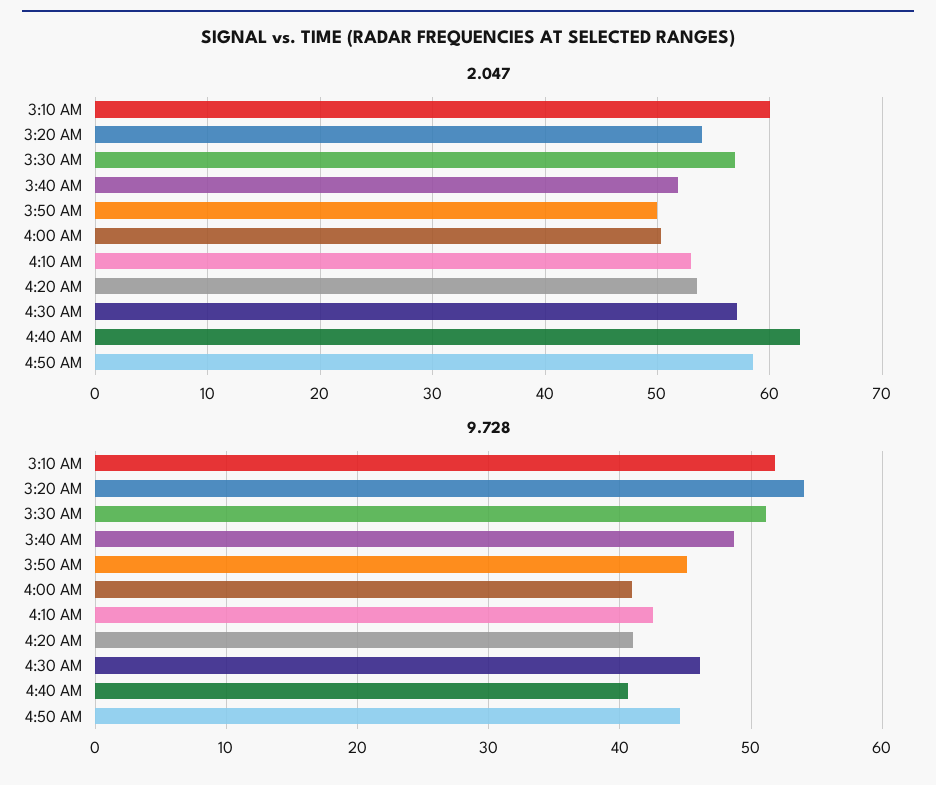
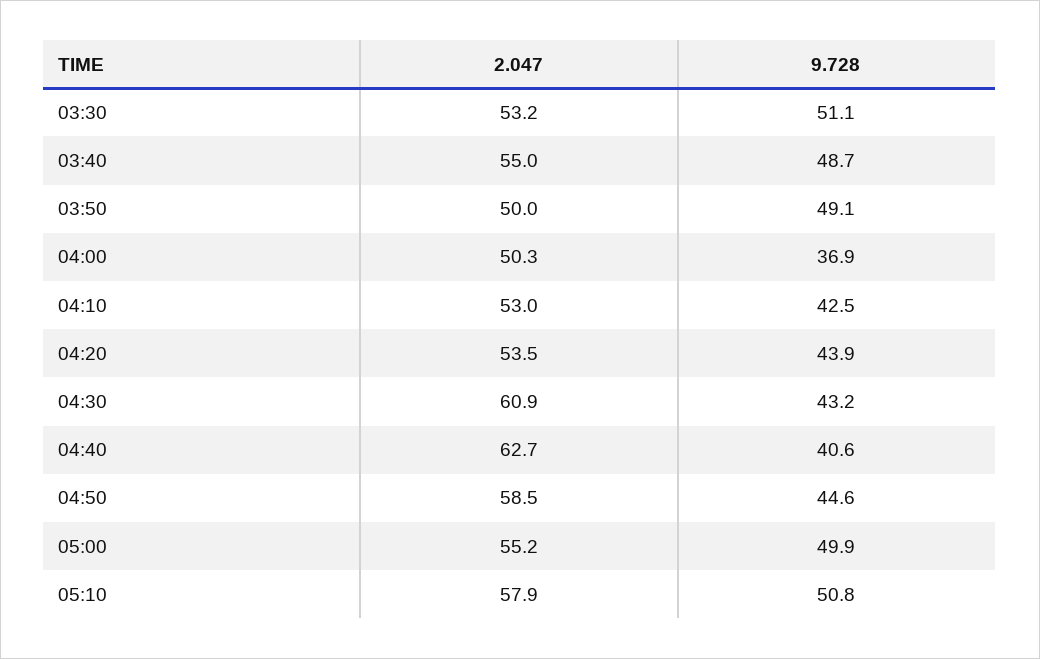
2.047, 3:10 AM: 60 -> none
2.047, 3:20 AM: 54 -> none
2.047, 3:30 AM: 57 -> 53.2
2.047, 3:40 AM: 52 -> 55
2.047, 4:30 AM: 57 -> 60.9
9.728, 3:10 AM: 52 -> none
9.728, 3:20 AM: 54 -> none
9.728, 3:50 AM: 45 -> 49.1
9.728, 4:00 AM: 41 -> 36.9
9.728, 4:20 AM: 41 -> 43.9
9.728, 4:30 AM: 46 -> 43.2
2.047, 05:00: none -> 55.2
9.728, 05:00: none -> 49.9
2.047, 05:10: none -> 57.9
9.728, 05:10: none -> 50.8

